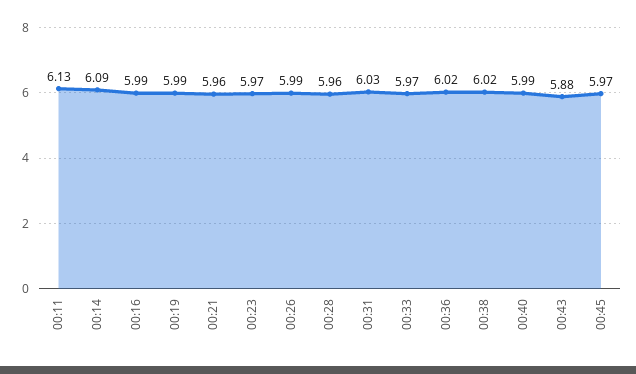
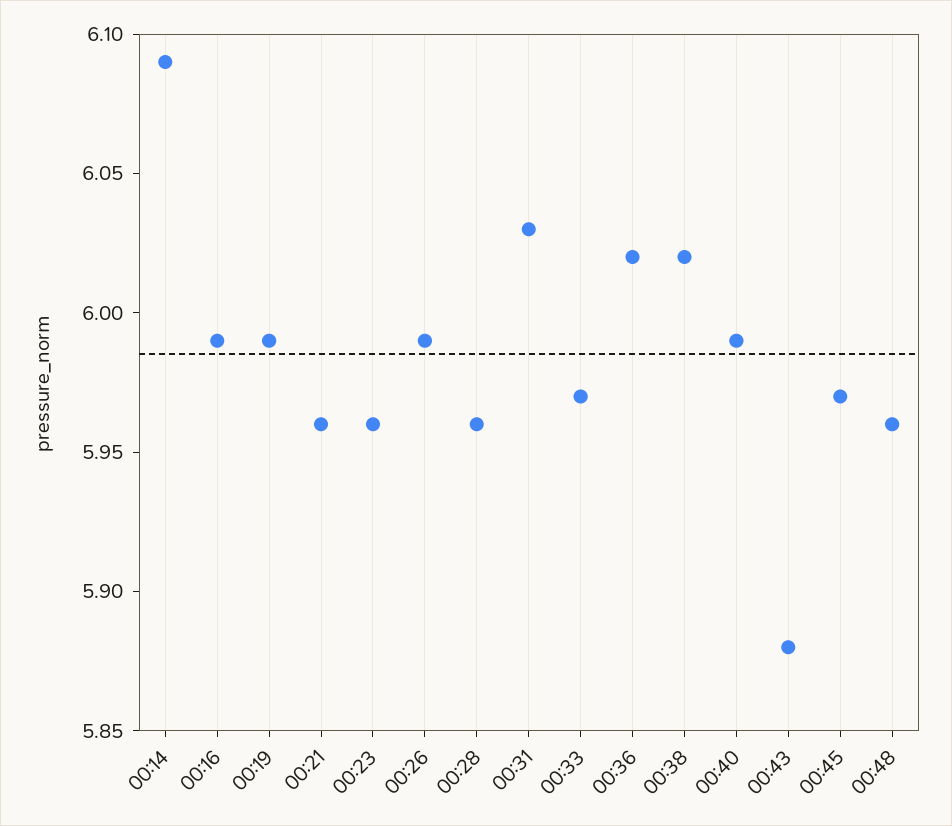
00:11: 6.13 -> none
00:23: 5.97 -> 5.96
00:48: none -> 5.96

